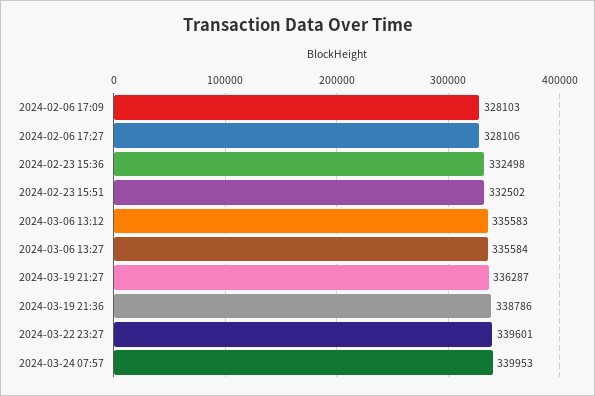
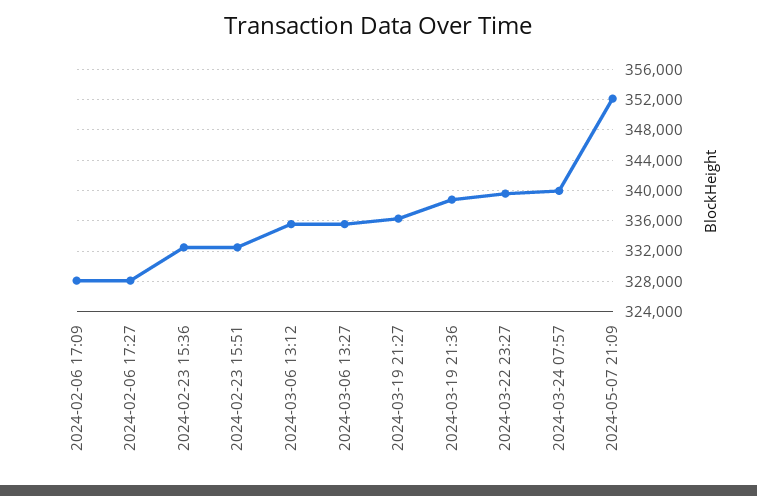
2024-05-07 21:09: none -> 352000

